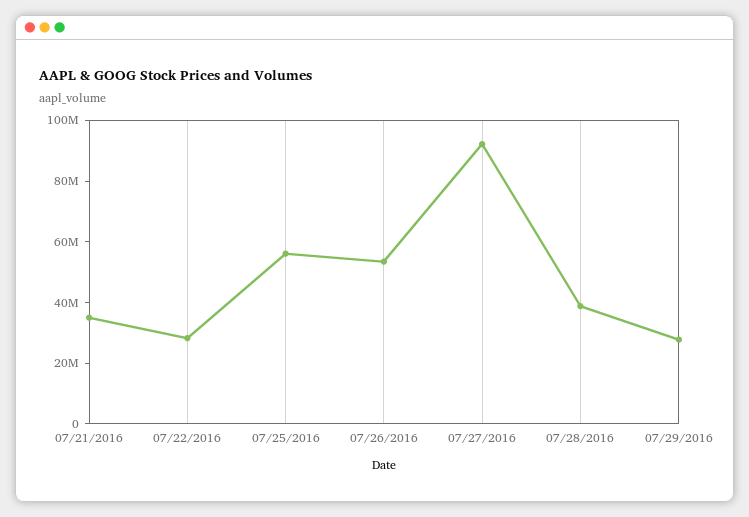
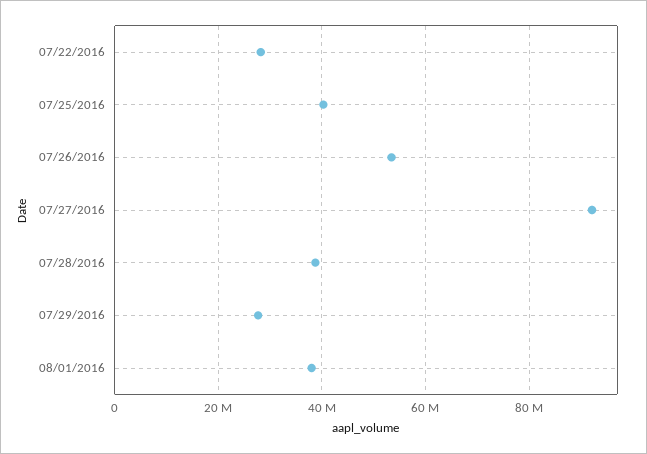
07/21/2016: 35000000 -> none
07/25/2016: 55000000 -> 40000000
08/01/2016: none -> 38000000

